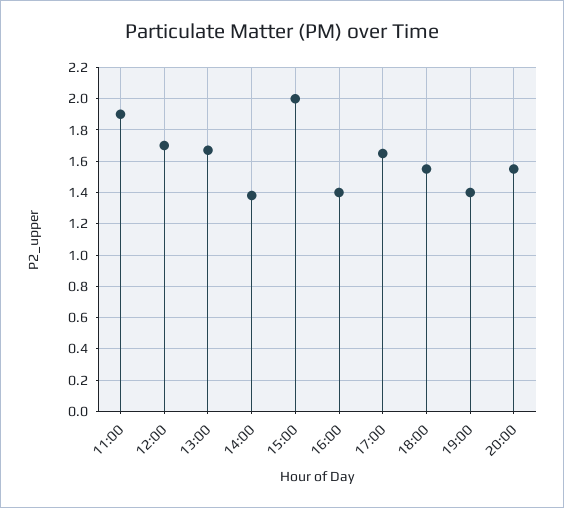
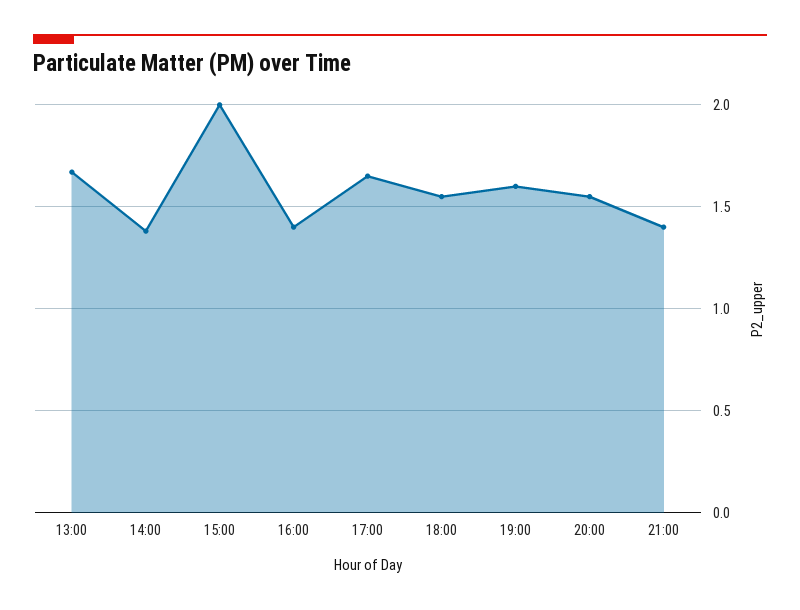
11:00: 1.9 -> none
12:00: 1.7 -> none
19:00: 1.4 -> 1.6
21:00: none -> 1.4

